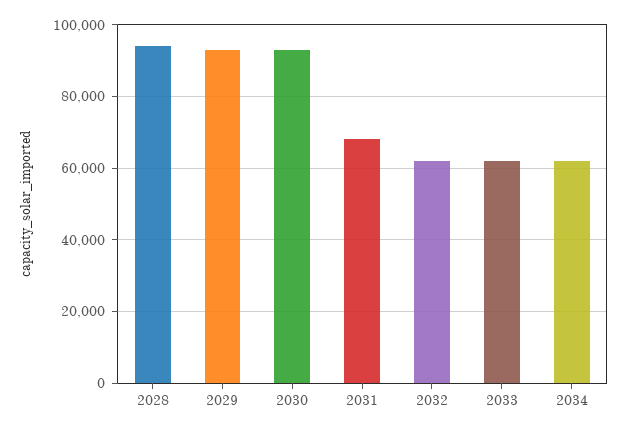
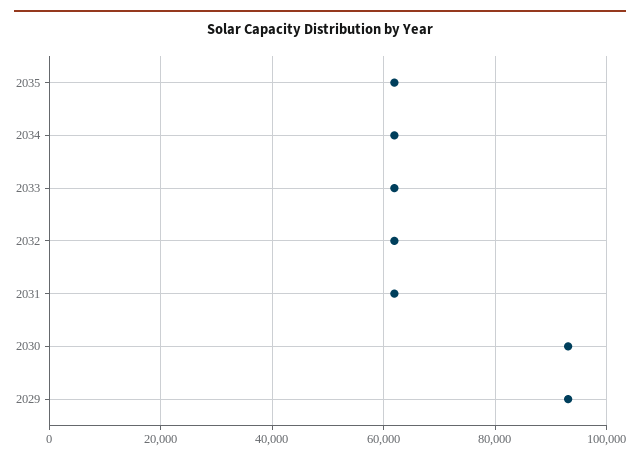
2028: 94000 -> none
2031: 68000 -> 62000
2035: none -> 62000

